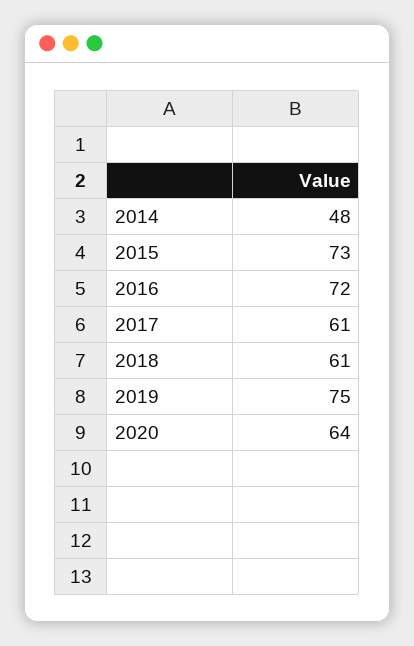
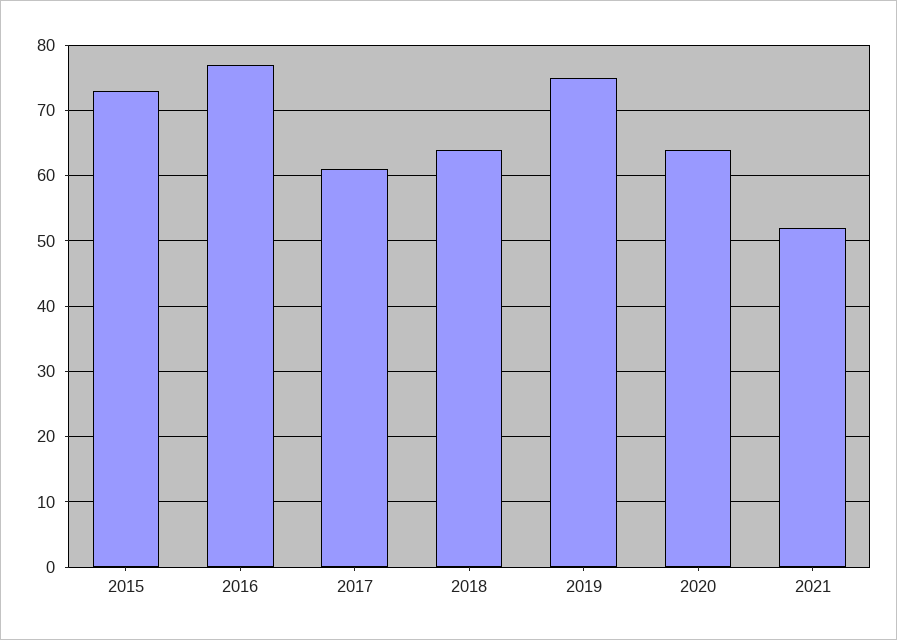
2014: 48 -> none
2016: 72 -> 77
2018: 61 -> 64
2021: none -> 52

